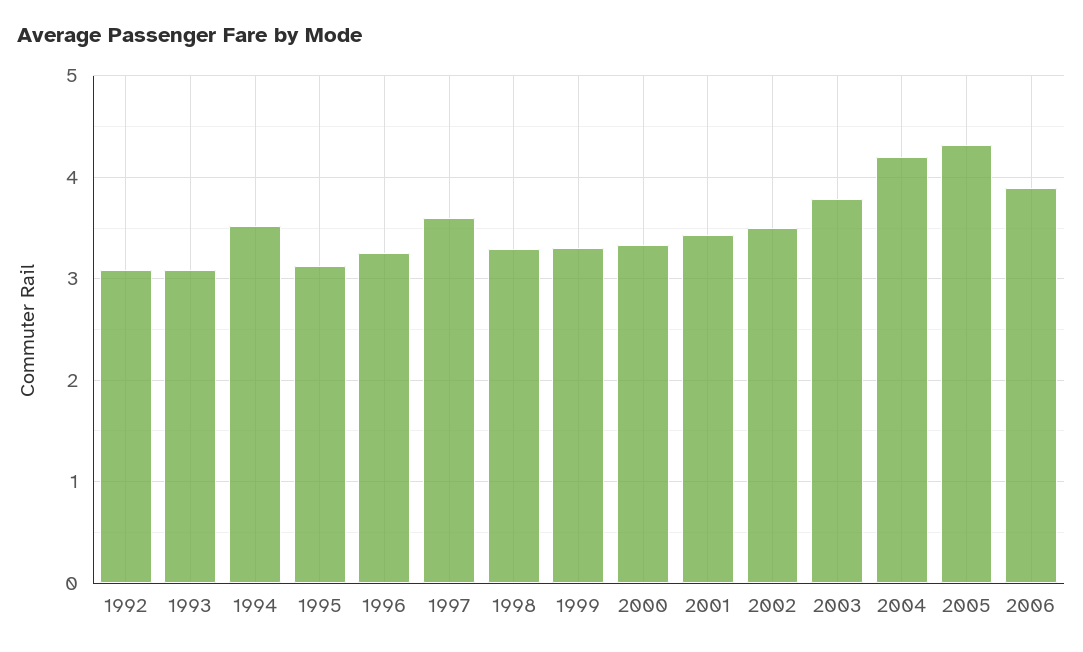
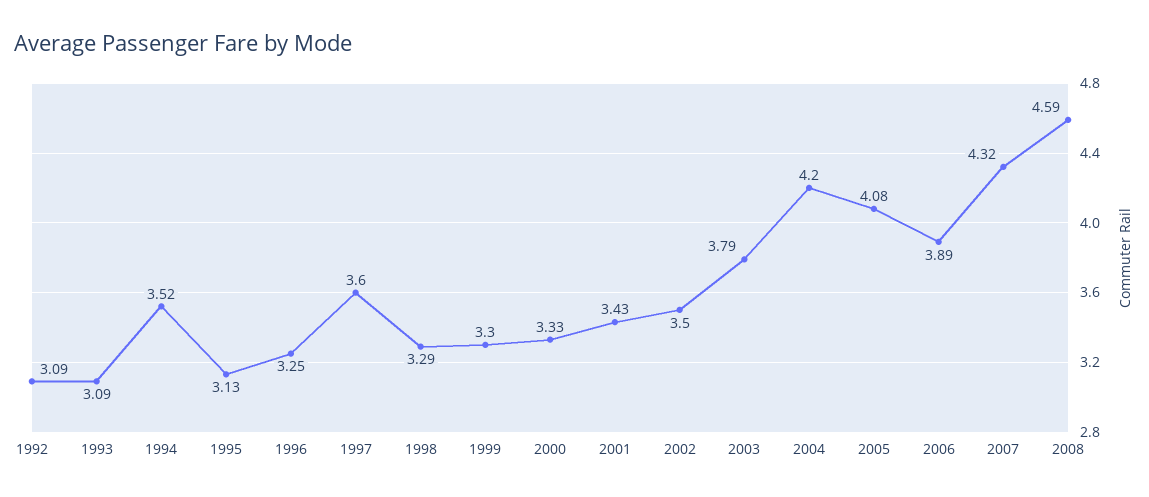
2005: 4.3 -> 4.08
2007: none -> 4.32
2008: none -> 4.59

